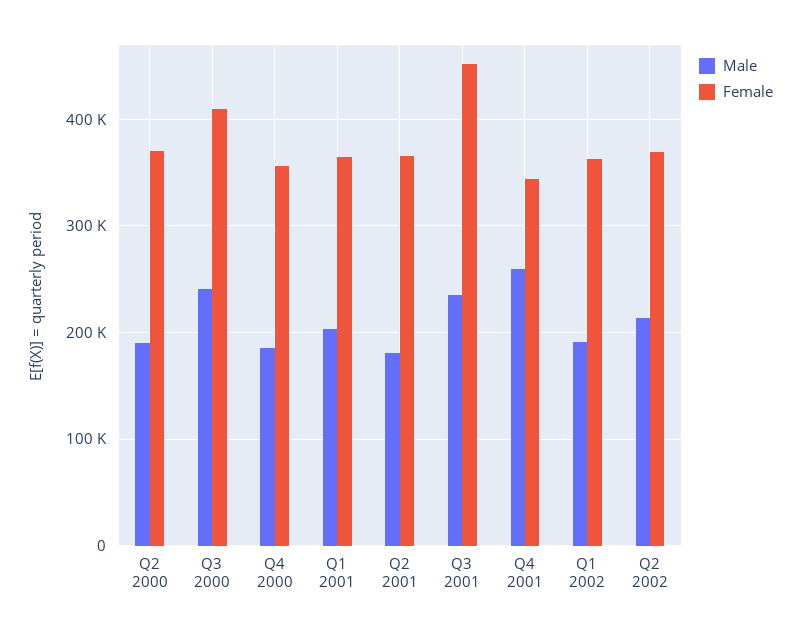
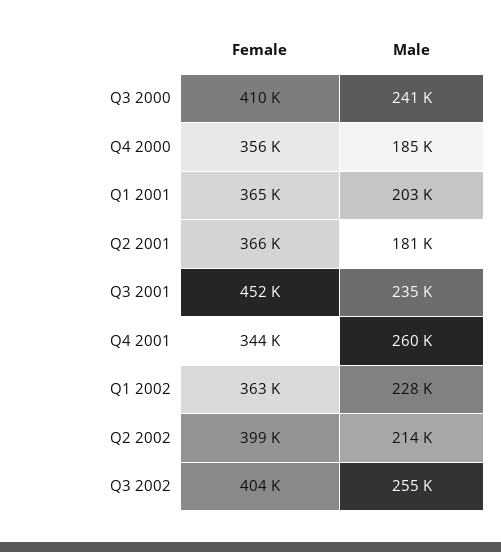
Male, Q2 2000: 190000 -> none
Female, Q2 2000: 370000 -> none
Male, Q1 2002: 190000 -> 228000
Female, Q2 2002: 370000 -> 399000
Female, Q3 2002: none -> 404000
Male, Q3 2002: none -> 255000

